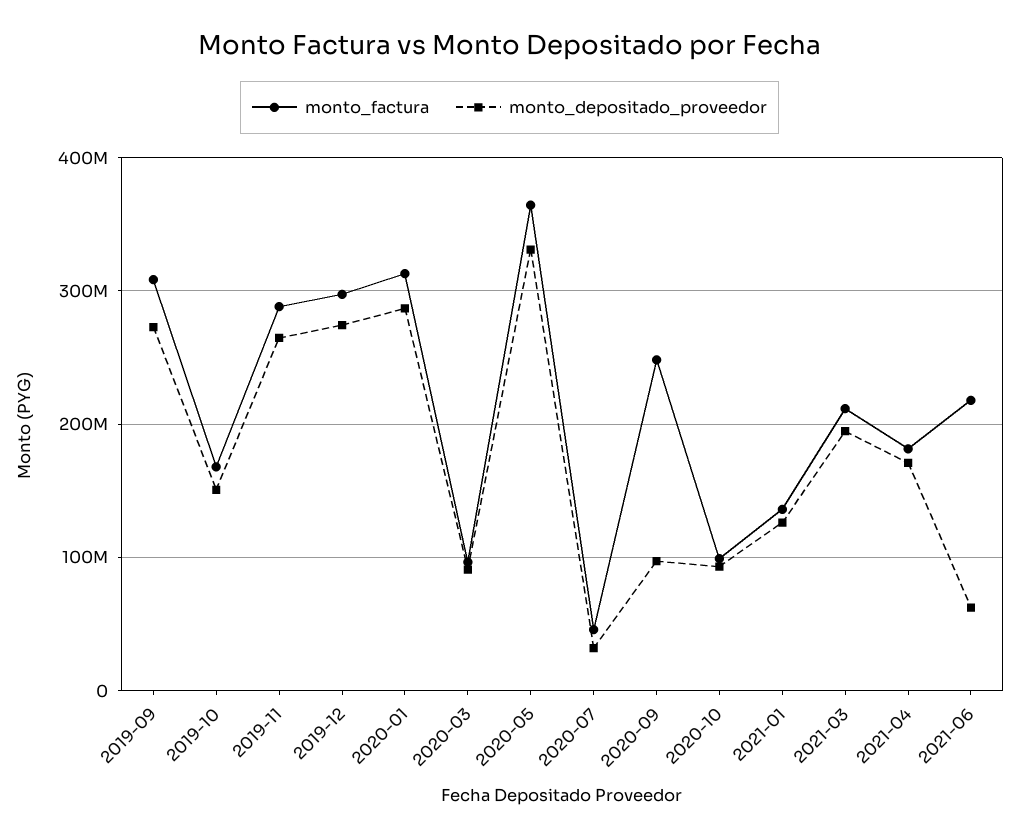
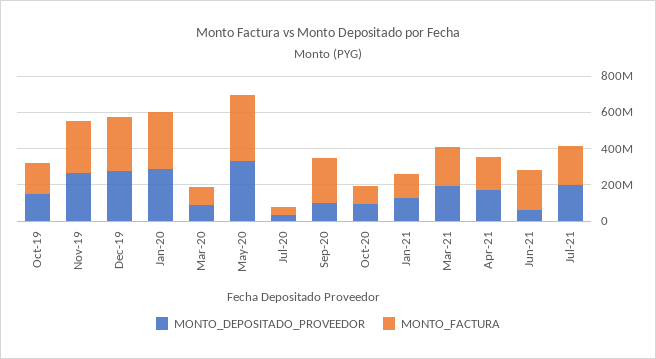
monto_factura, 2019-09: 310000000 -> none
monto_depositado_proveedor, 2019-09: 270000000 -> none
monto_depositado_proveedor, Jul-21: none -> 200000000
monto_factura, Jul-21: none -> 200000000

